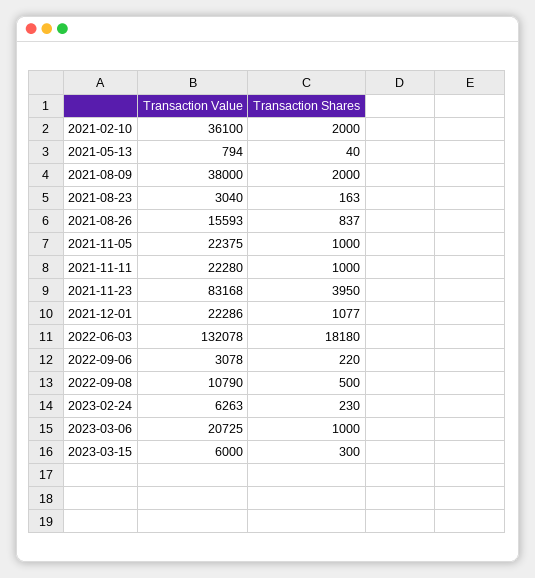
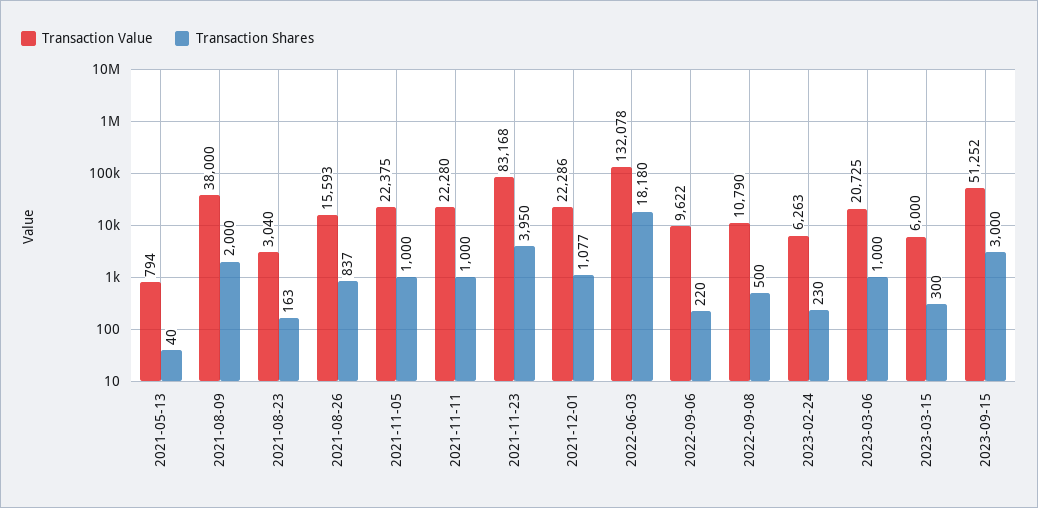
Transaction Value, 2021-02-10: 36100 -> none
Transaction Shares, 2021-02-10: 2000 -> none
Transaction Value, 2022-09-06: 3078 -> 9622
Transaction Value, 2023-09-15: none -> 51252
Transaction Shares, 2023-09-15: none -> 3000

